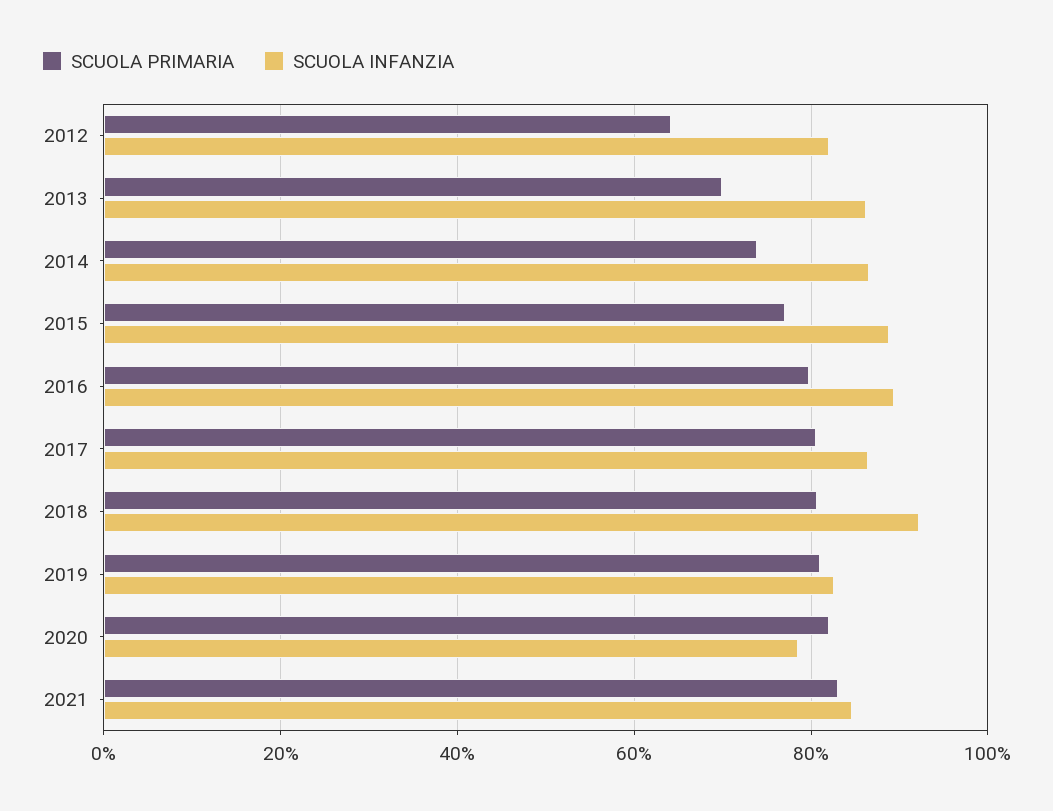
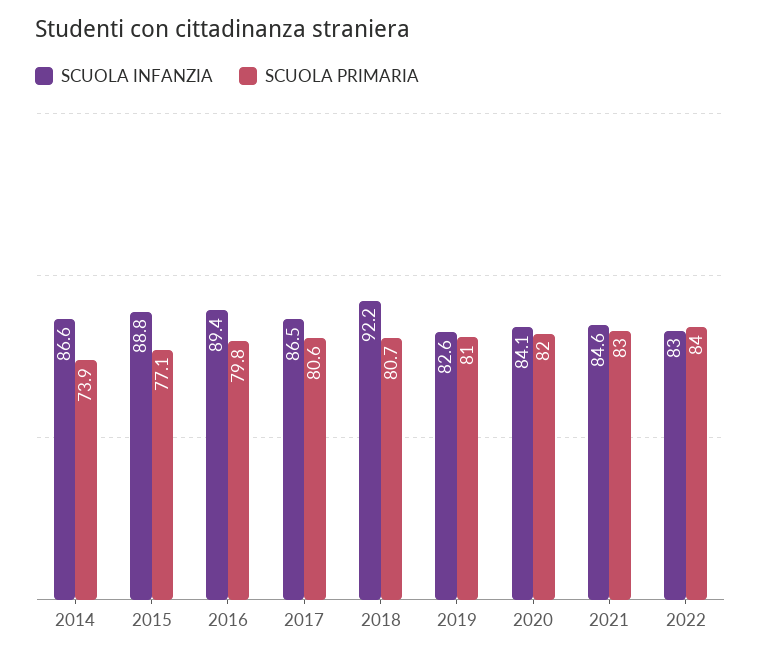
SCUOLA PRIMARIA, 2012: 64 -> none
SCUOLA INFANZIA, 2012: 82 -> none
SCUOLA PRIMARIA, 2013: 70 -> none
SCUOLA INFANZIA, 2013: 86 -> none
SCUOLA INFANZIA, 2020: 78 -> 84.1
SCUOLA INFANZIA, 2022: none -> 83
SCUOLA PRIMARIA, 2022: none -> 84

